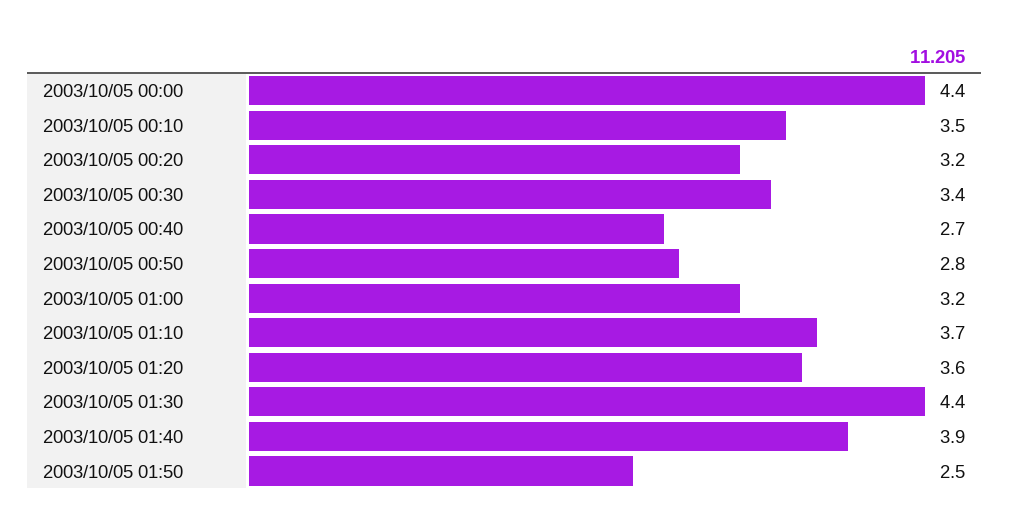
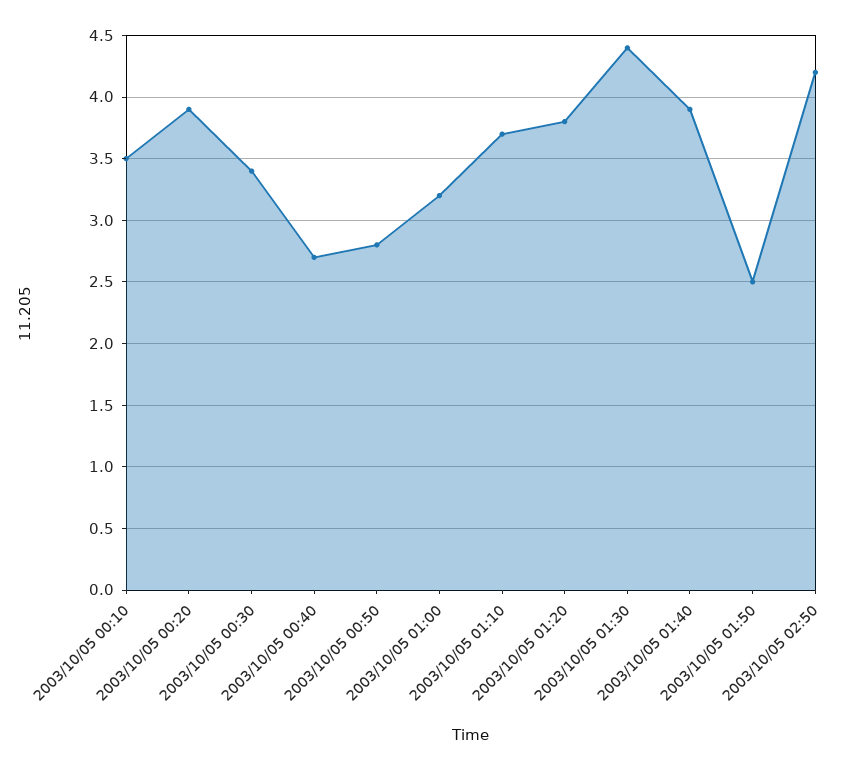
2003/10/05 00:00: 4.4 -> none
2003/10/05 00:20: 3.2 -> 3.9
2003/10/05 01:20: 3.6 -> 3.8
2003/10/05 02:50: none -> 4.2

